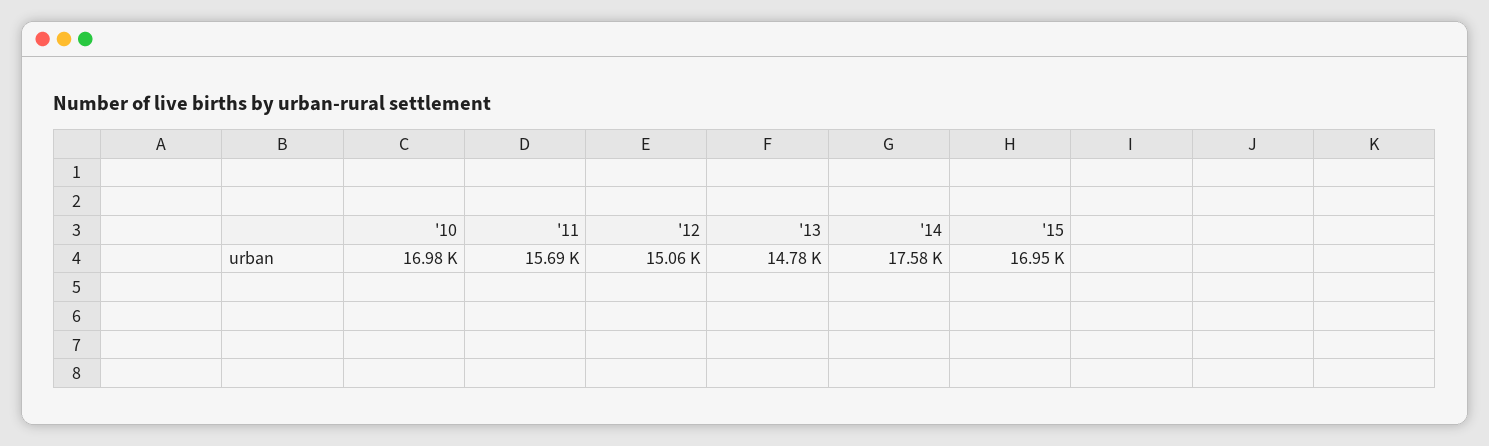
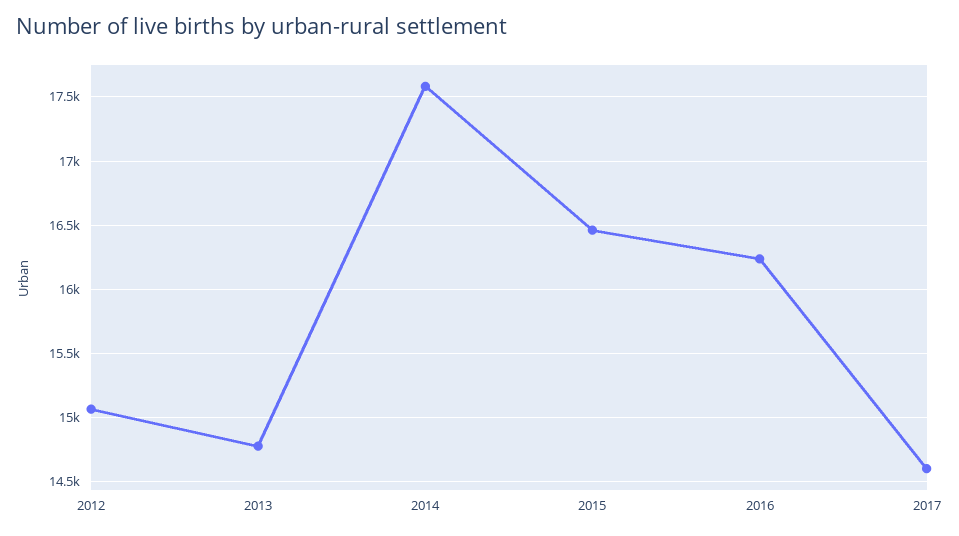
'10: 16980 -> none
'11: 15690 -> none
'15: 16950 -> 16450
2016: none -> 16250
2017: none -> 14600

